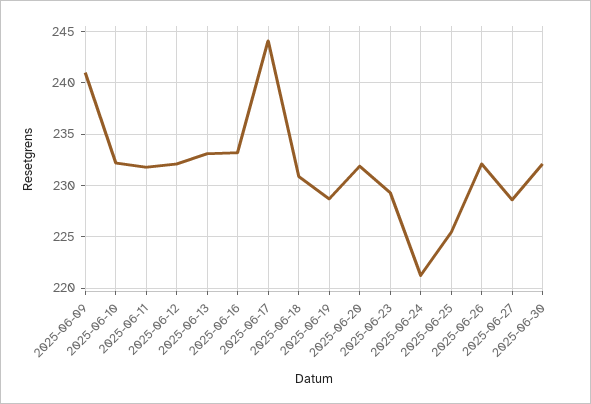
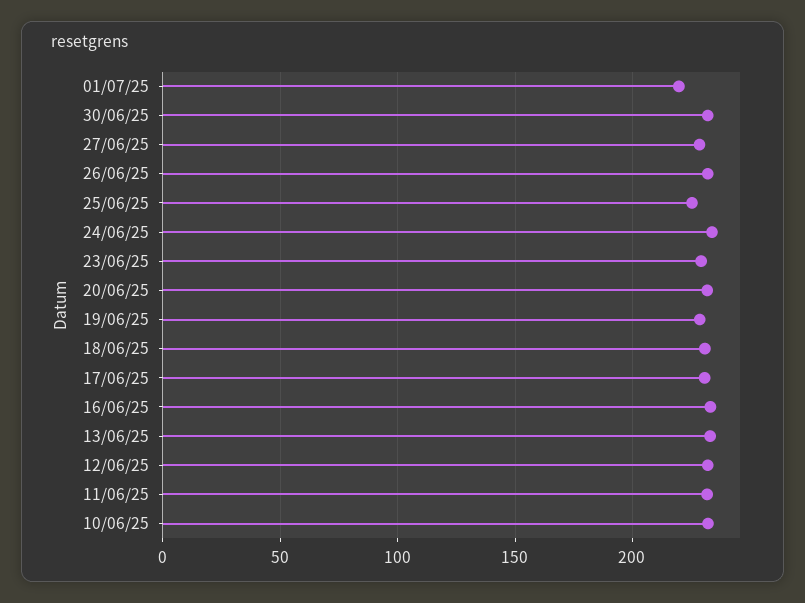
2025-06-09: 241 -> none
2025-06-17: 244 -> 230
2025-06-24: 221 -> 235
01/07/25: none -> 220

